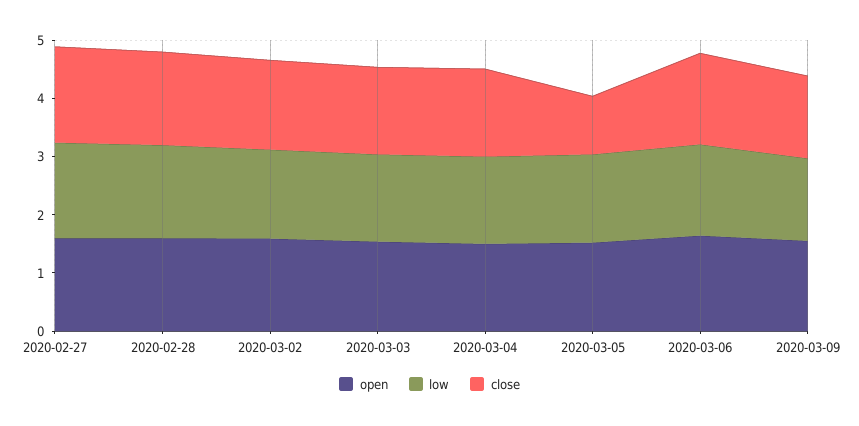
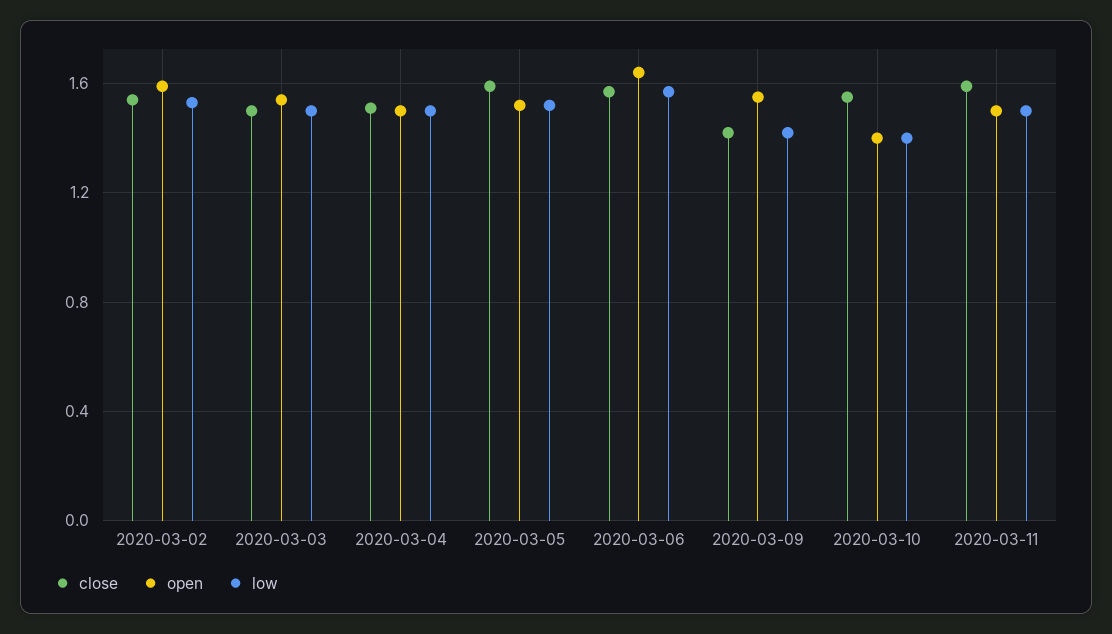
open, 2020-02-27: 1.6 -> none
low, 2020-02-27: 1.6 -> none
close, 2020-02-27: 1.6 -> none
open, 2020-02-28: 1.6 -> none
low, 2020-02-28: 1.6 -> none
close, 2020-02-28: 1.6 -> none
close, 2020-03-05: 1 -> 1.6
close, 2020-03-10: none -> 1.55
open, 2020-03-10: none -> 1.4
low, 2020-03-10: none -> 1.4
close, 2020-03-11: none -> 1.6
open, 2020-03-11: none -> 1.5
low, 2020-03-11: none -> 1.5

